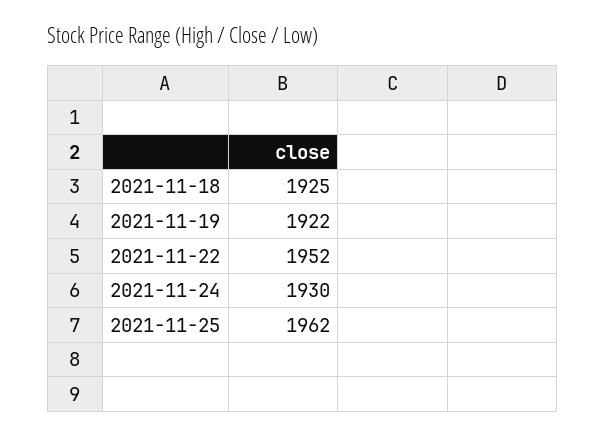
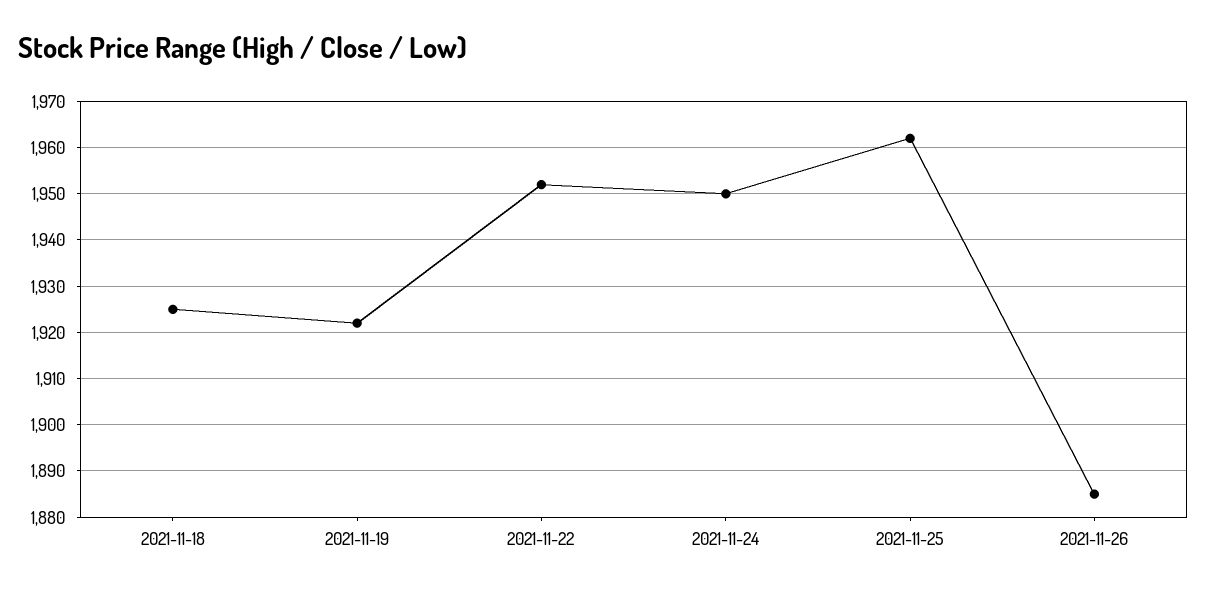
2021-11-24: 1930 -> 1950
2021-11-26: none -> 1885

